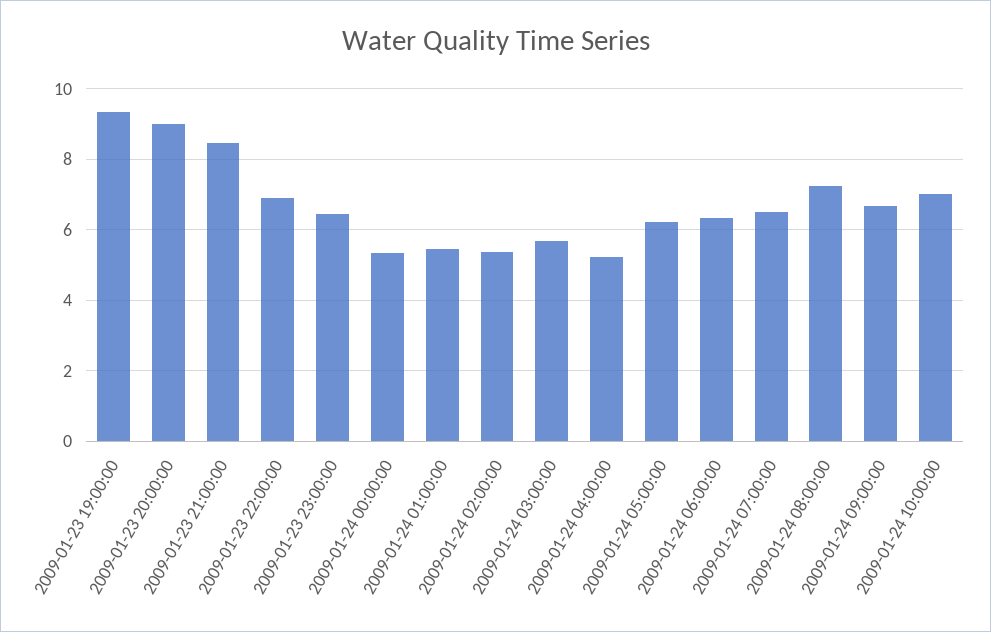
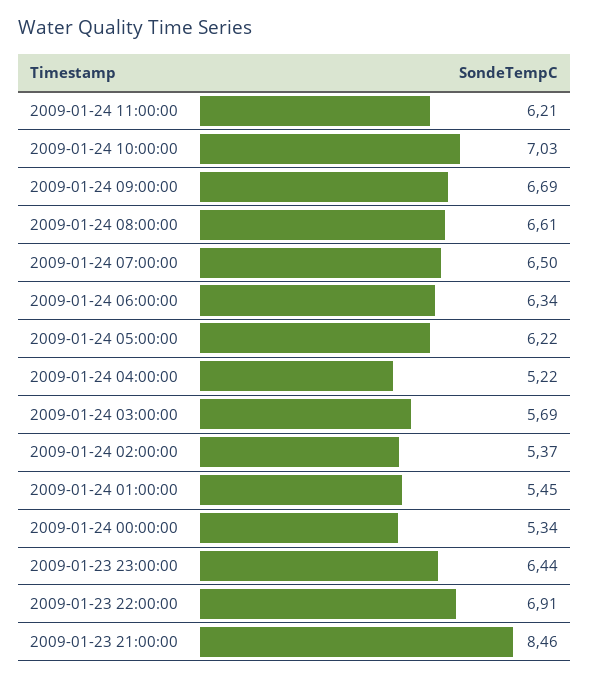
2009-01-23 19:00:00: 9.4 -> none
2009-01-23 20:00:00: 9 -> none
2009-01-24 08:00:00: 7.2 -> 6.61
2009-01-24 11:00:00: none -> 6.21

